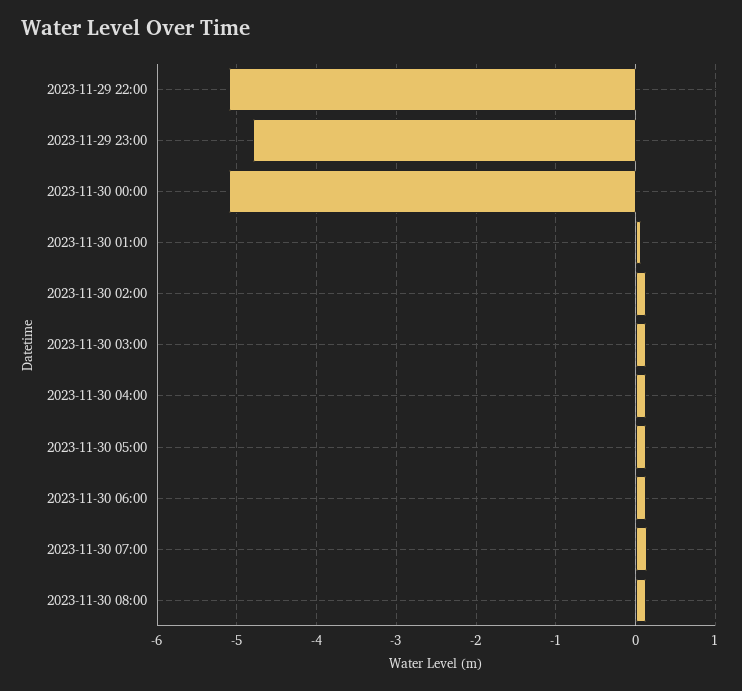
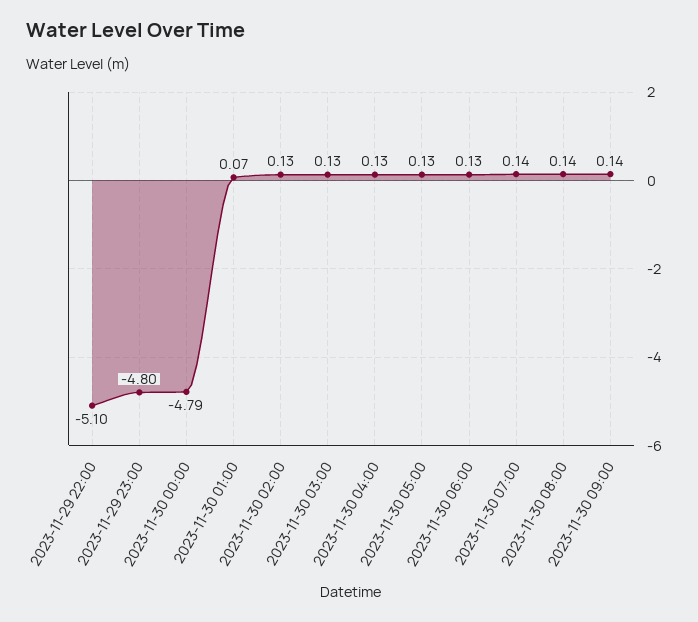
2023-11-30 00:00: -5.1 -> -4.79
2023-11-30 09:00: none -> 0.14

